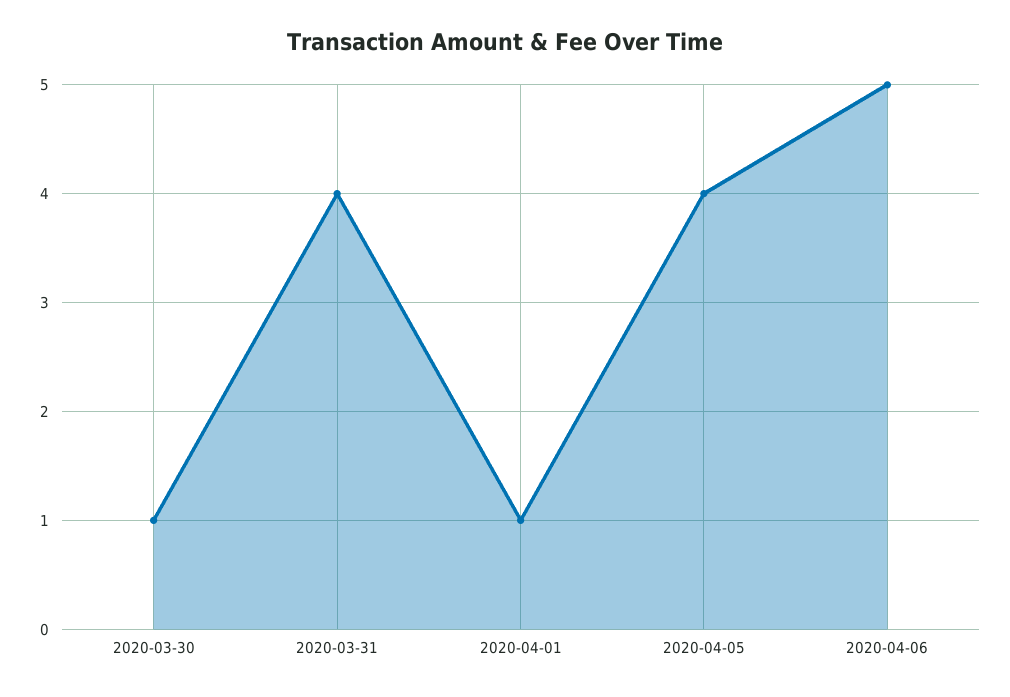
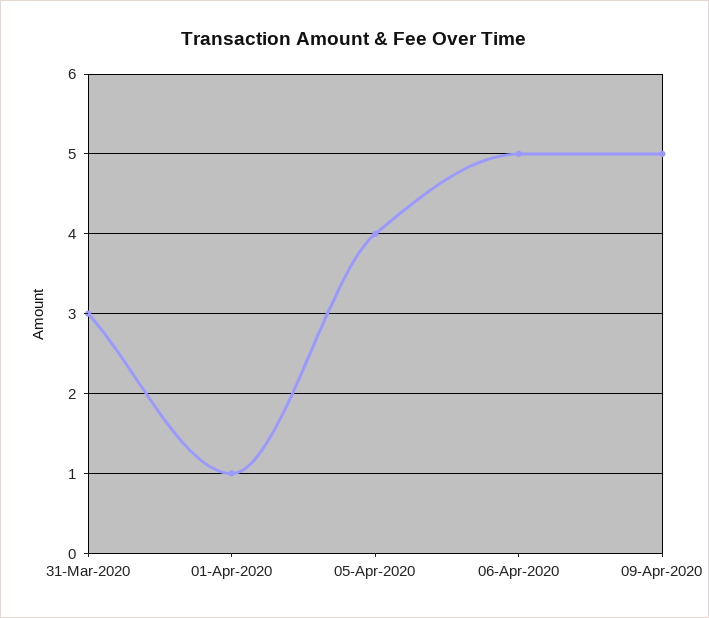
2020-03-30: 1 -> none
2020-03-31: 4 -> 3
09-Apr-2020: none -> 5

